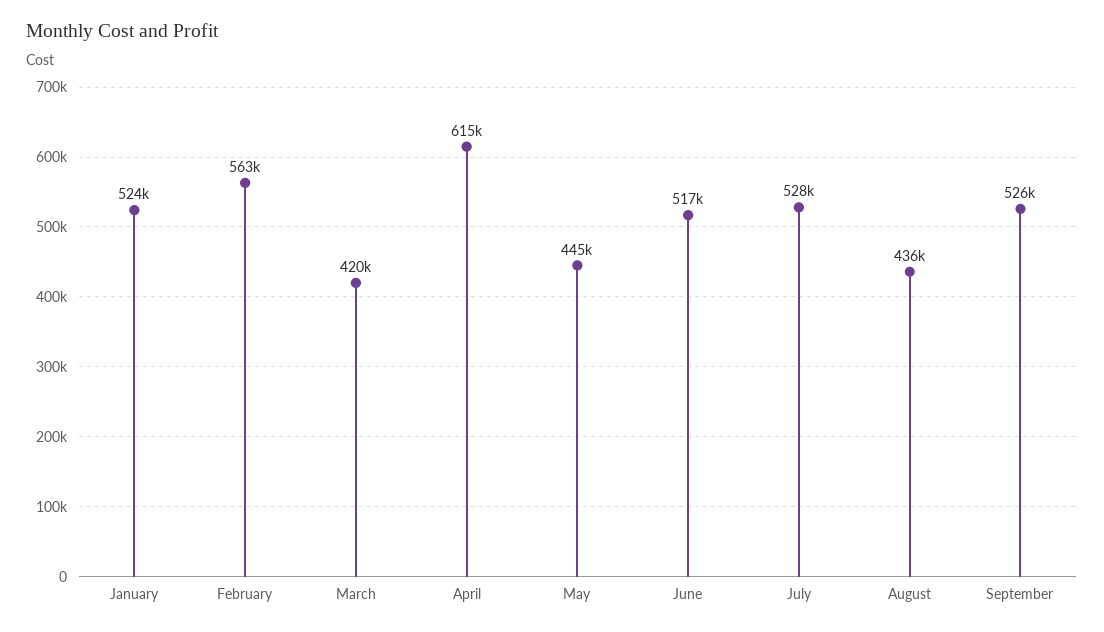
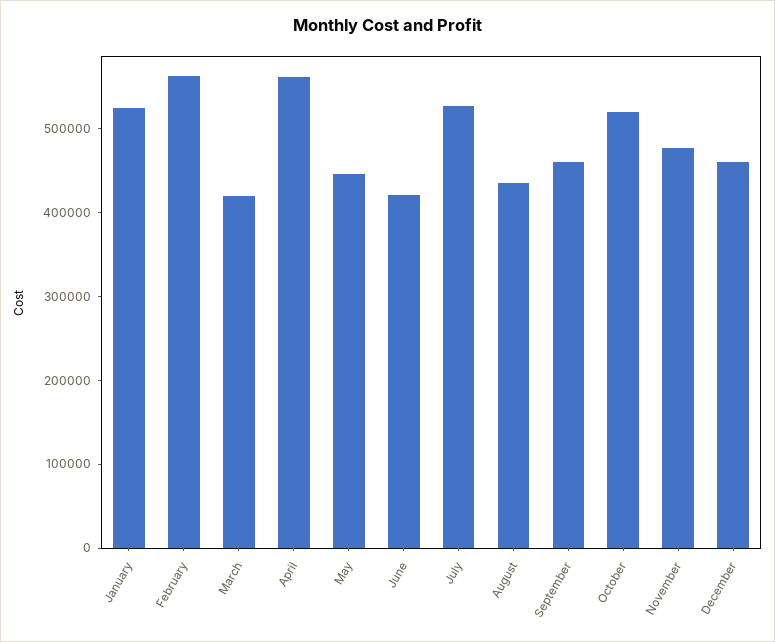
April: 615000 -> 560000
June: 517000 -> 420000
September: 526000 -> 460000
October: none -> 520000
November: none -> 480000
December: none -> 460000

